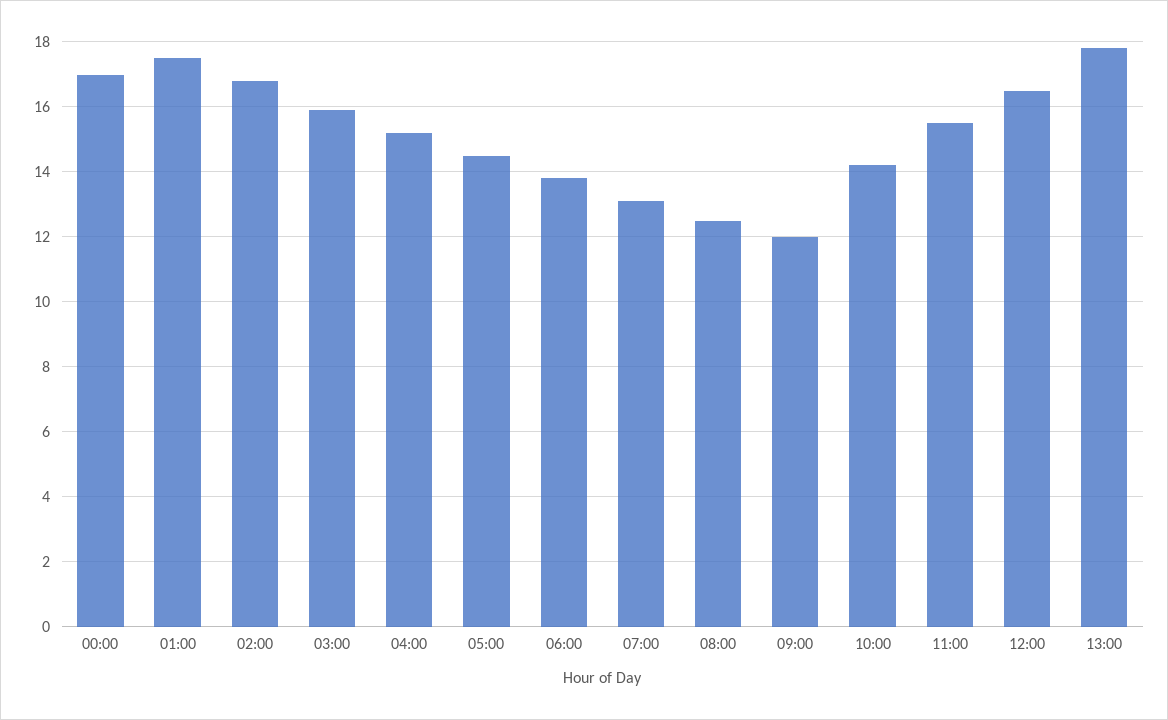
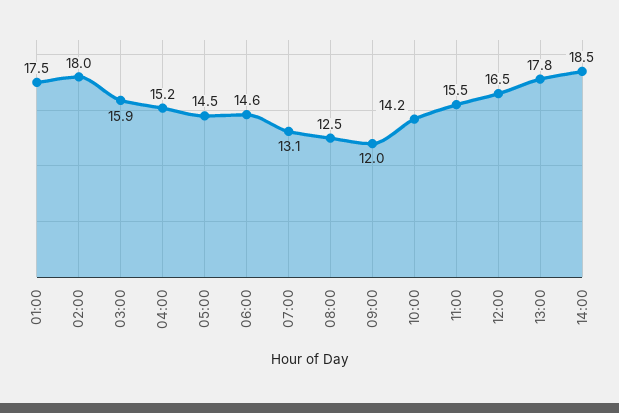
00:00: 17 -> none
02:00: 16.8 -> 18
06:00: 13.8 -> 14.6
14:00: none -> 18.5

